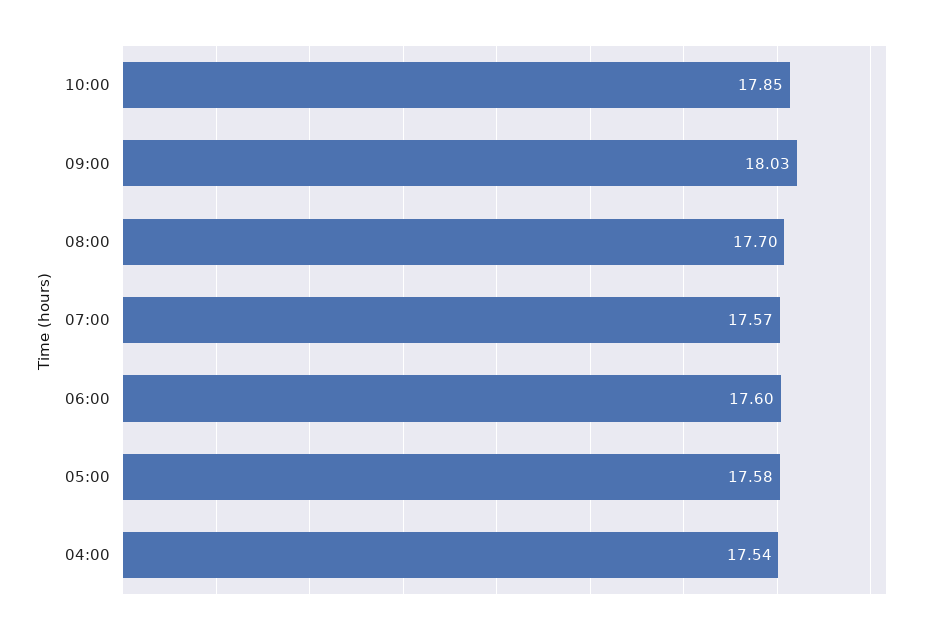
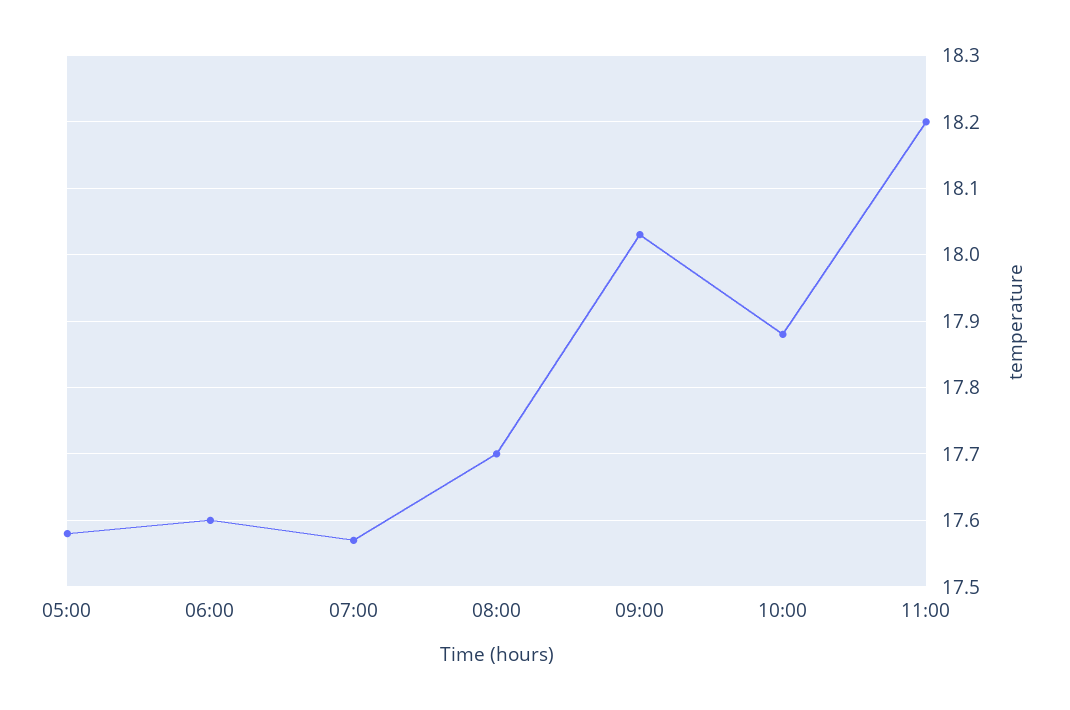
10:00: 17.85 -> 17.88
04:00: 17.54 -> none
11:00: none -> 18.2

